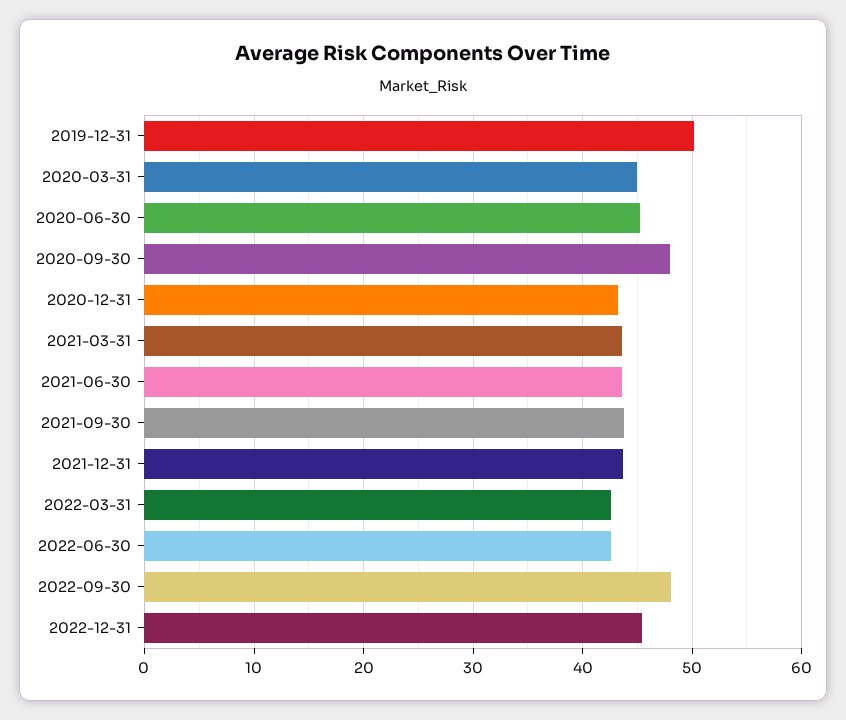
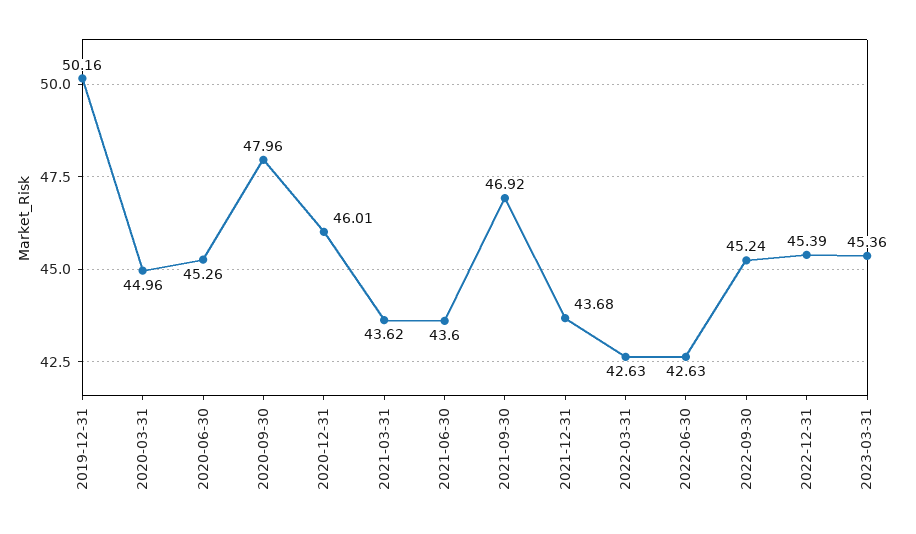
2020-12-31: 43 -> 46.01
2021-09-30: 44 -> 46.92
2022-09-30: 48 -> 45.24
2023-03-31: none -> 45.36

